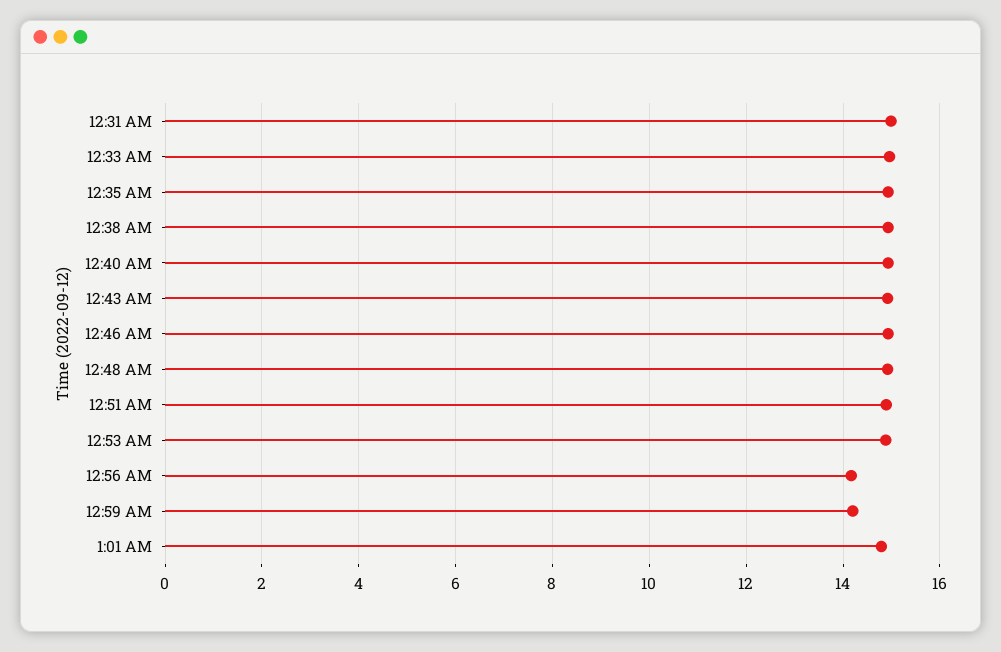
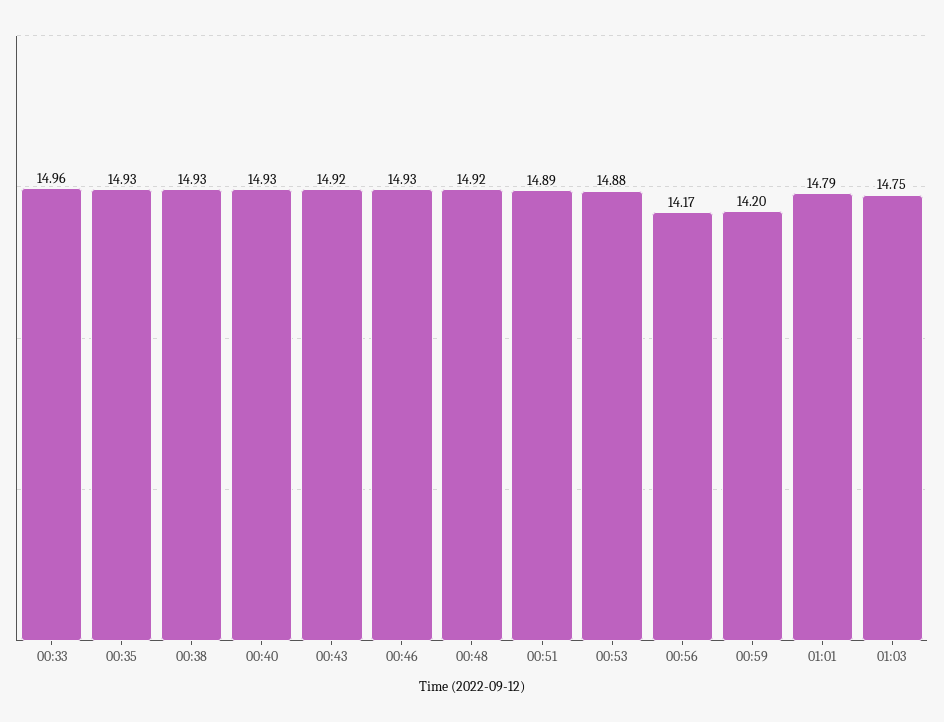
12:31 AM: 15 -> none
01:03: none -> 14.75

